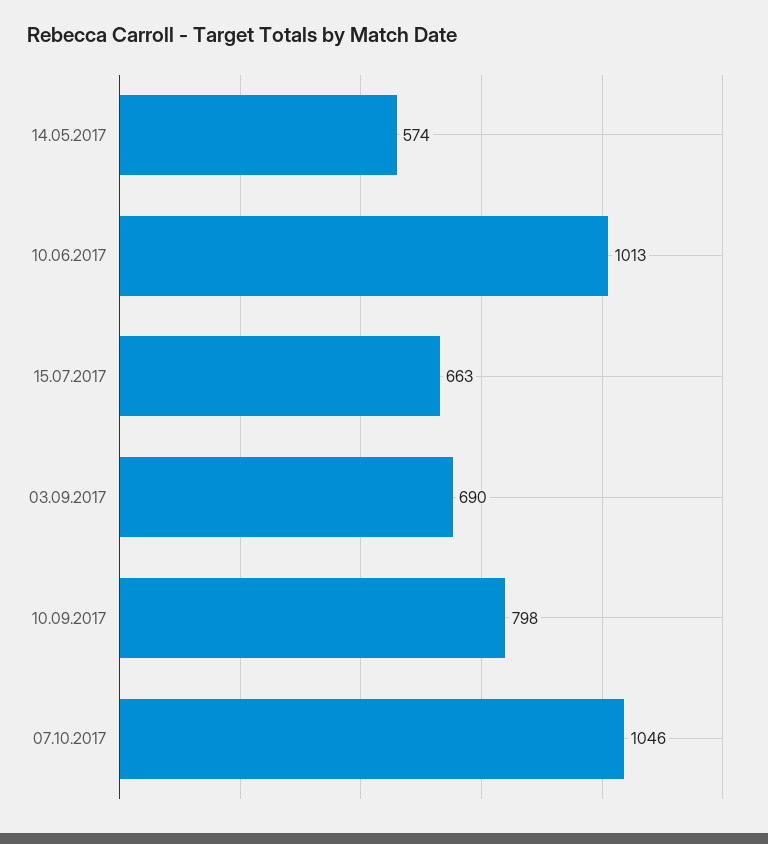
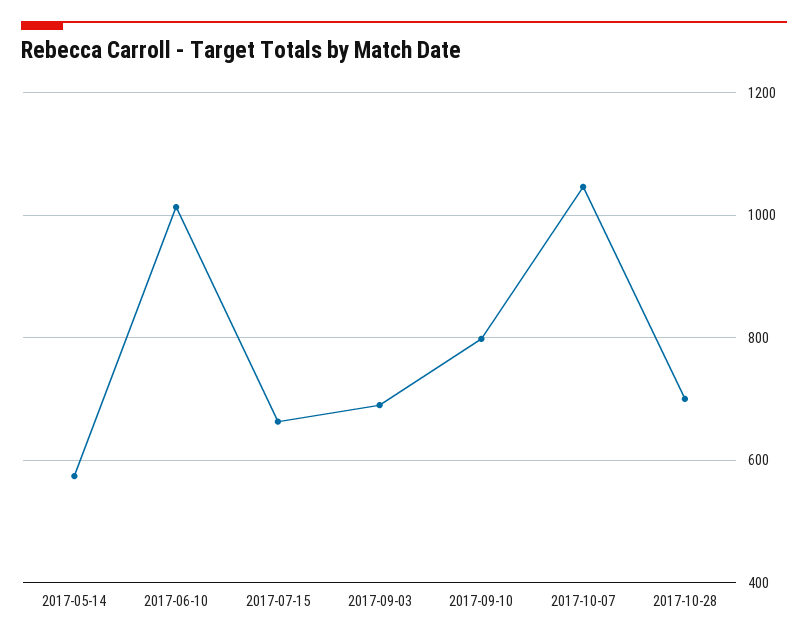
2017-10-28: none -> 700

